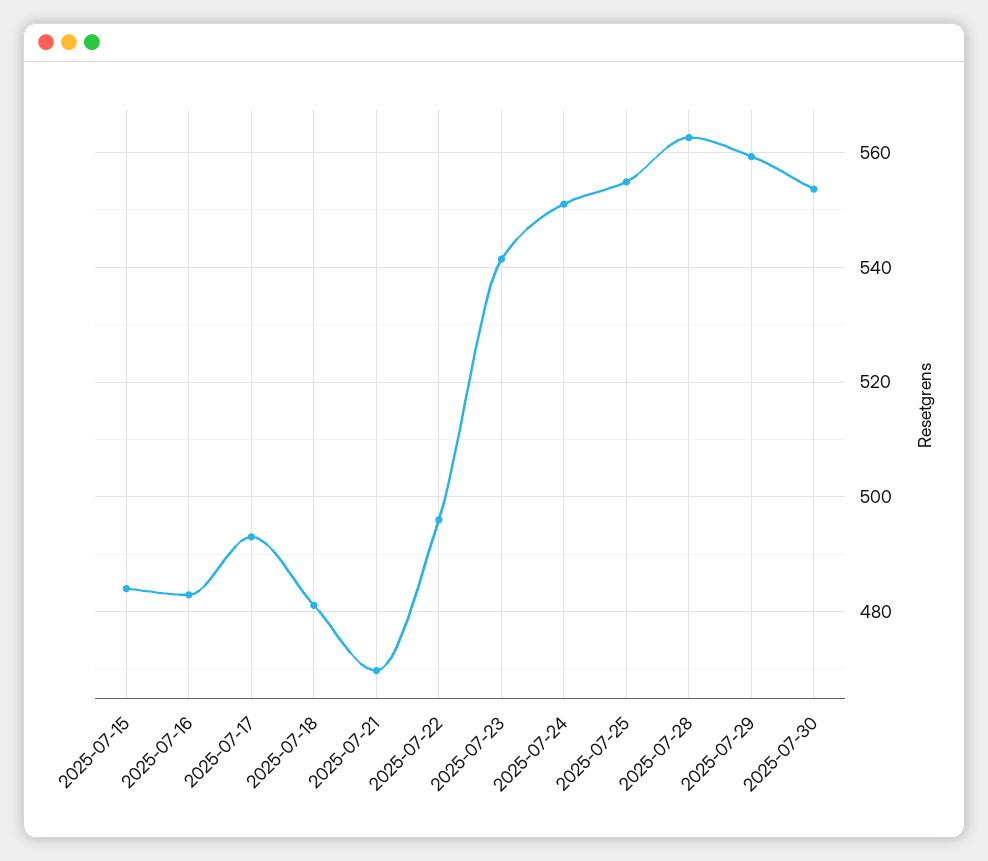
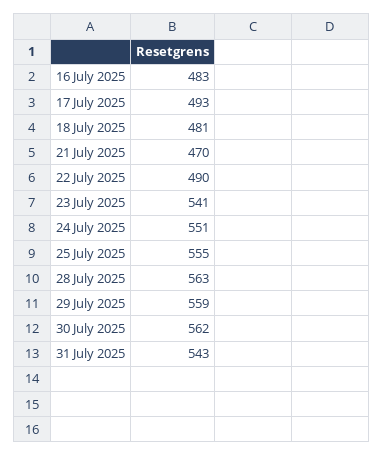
2025-07-15: 484 -> none
2025-07-22: 496 -> 490
2025-07-30: 554 -> 562
31 July 2025: none -> 543

